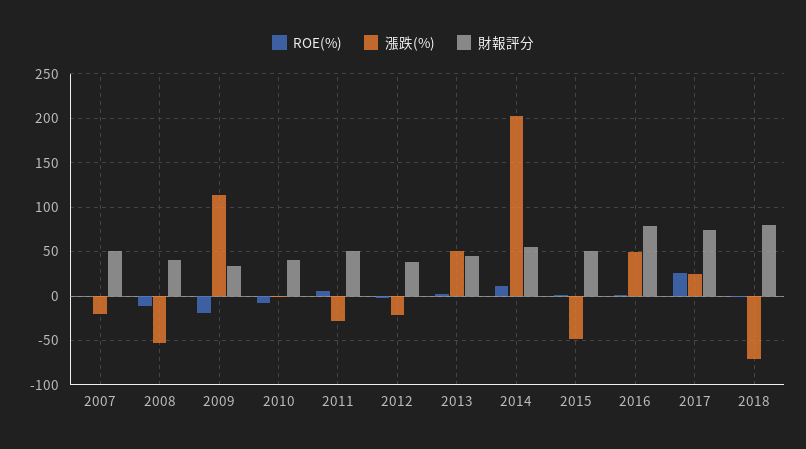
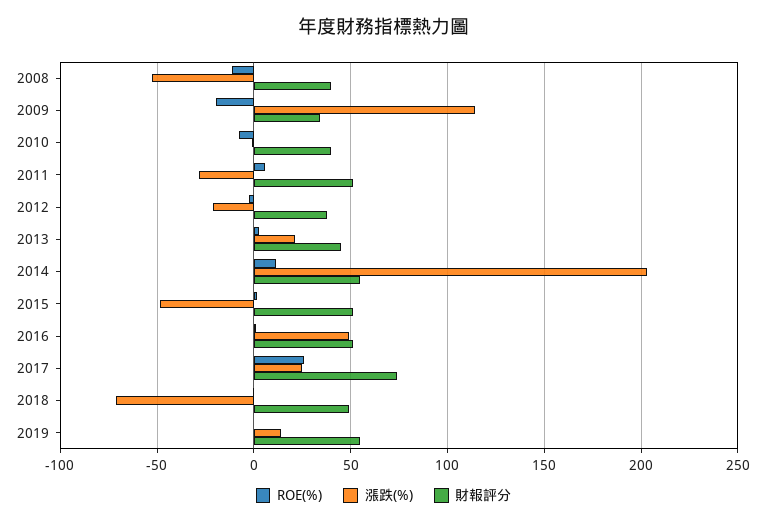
ROE(%), 2007: 0 -> none
漲跌(%), 2007: -20 -> none
財報評分, 2007: 50 -> none
漲跌(%), 2013: 50 -> 20
財報評分, 2016: 80 -> 50
財報評分, 2018: 80 -> 50
ROE(%), 2019: none -> 0
漲跌(%), 2019: none -> 15
財報評分, 2019: none -> 55

